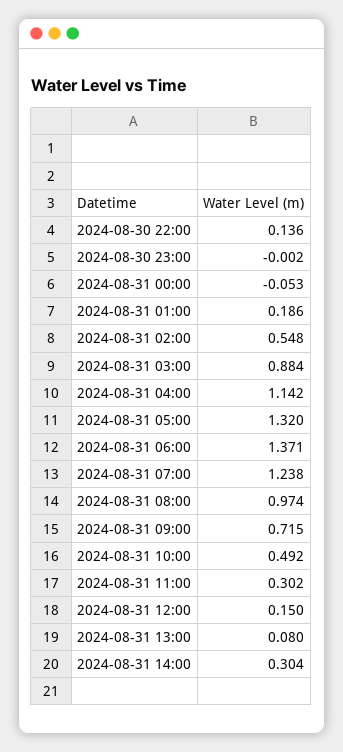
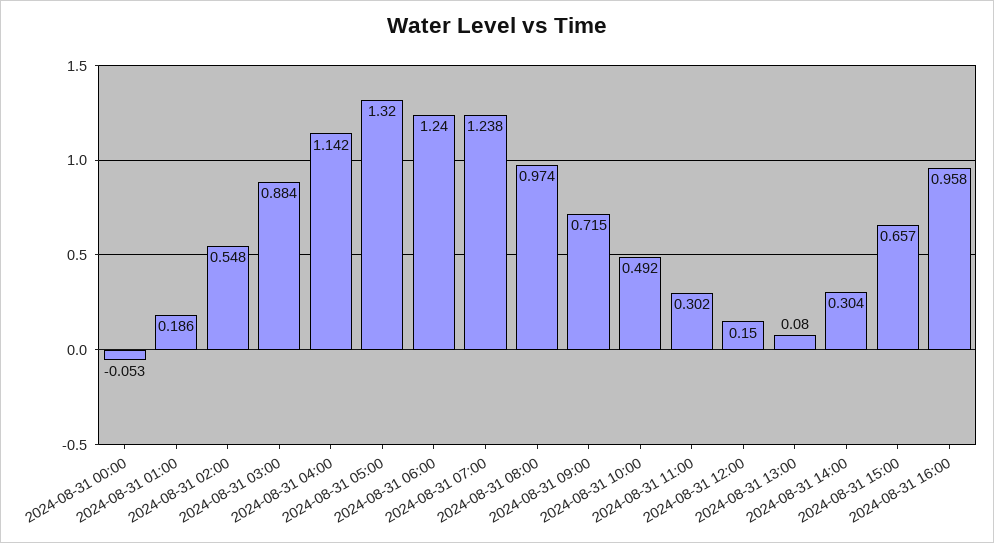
2024-08-30 22:00: 0.136 -> none
2024-08-30 23:00: -0.002 -> none
2024-08-31 06:00: 1.371 -> 1.24
2024-08-31 15:00: none -> 0.657
2024-08-31 16:00: none -> 0.958

